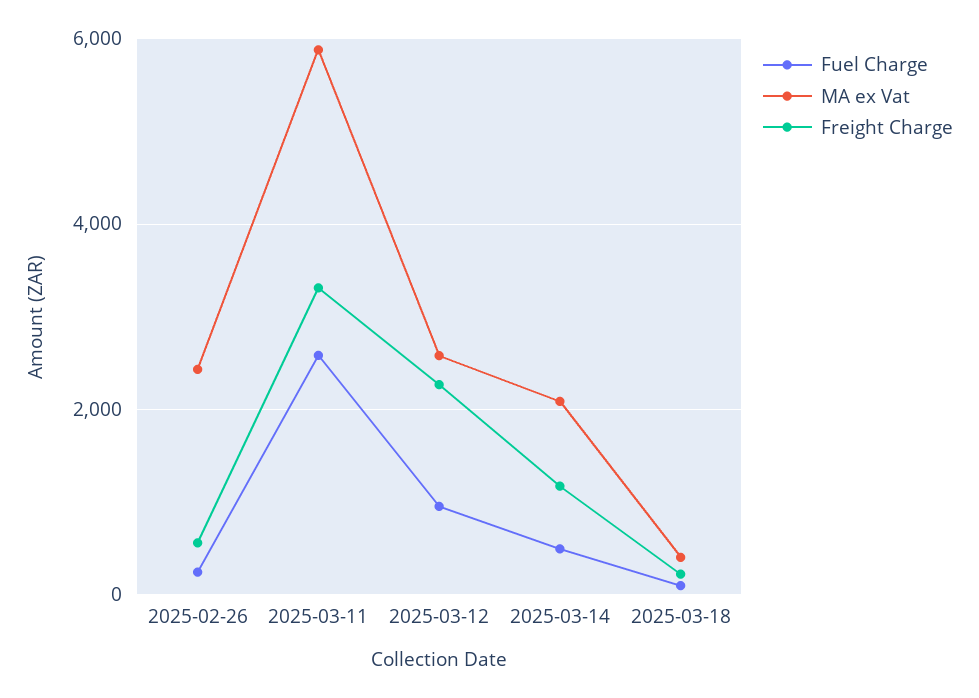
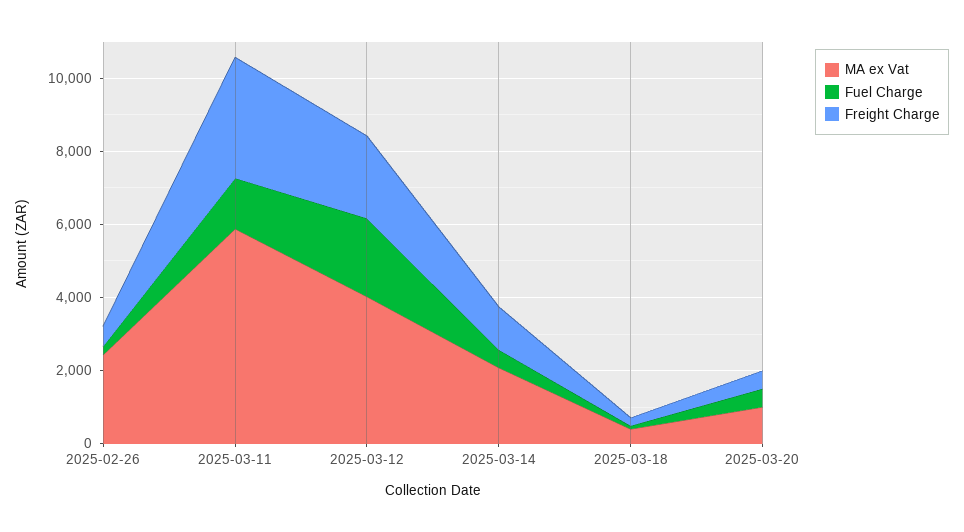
Fuel Charge, 2025-03-11: 2600 -> 1500
Fuel Charge, 2025-03-12: 1000 -> 2000
MA ex Vat, 2025-03-12: 2600 -> 4000
MA ex Vat, 2025-03-20: none -> 1000
Fuel Charge, 2025-03-20: none -> 500
Freight Charge, 2025-03-20: none -> 500

